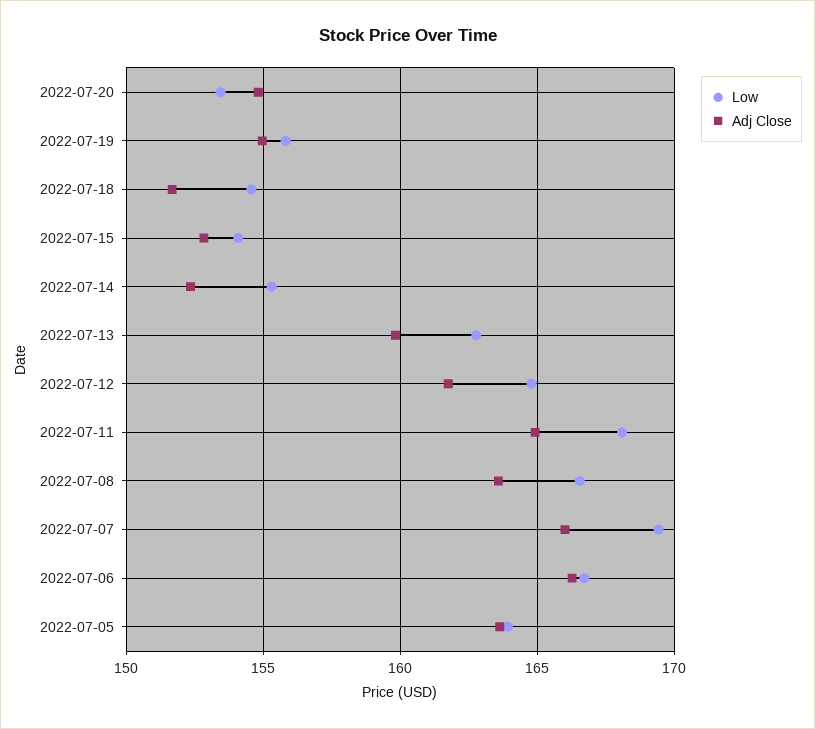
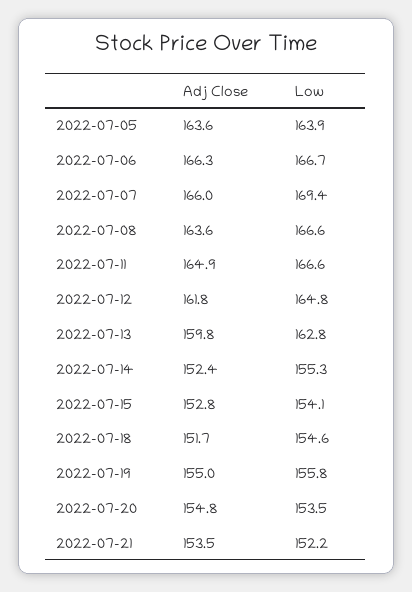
Low, 2022-07-11: 168 -> 166.6
Adj Close, 2022-07-21: none -> 153.5
Low, 2022-07-21: none -> 152.2

